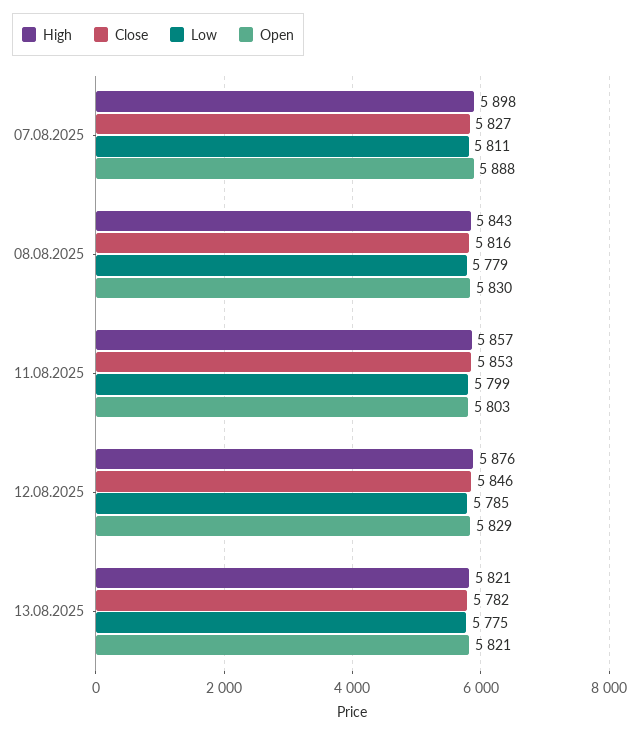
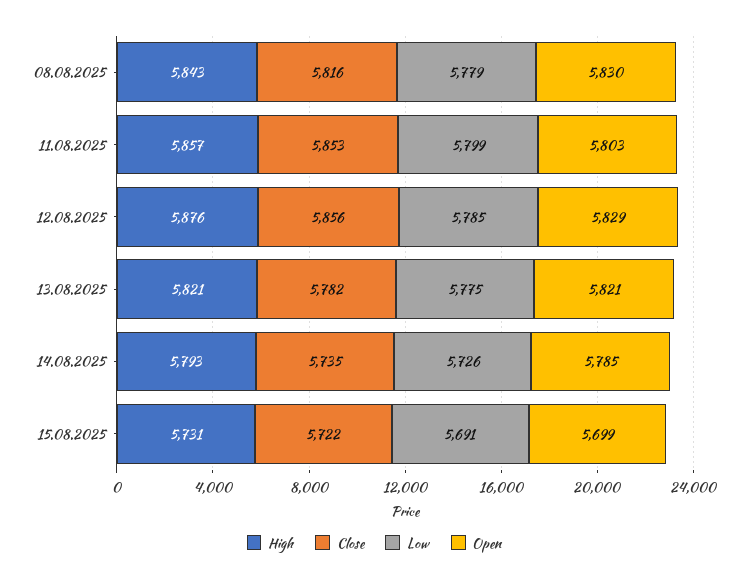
High, 07.08.2025: 5898 -> none
Close, 07.08.2025: 5827 -> none
Low, 07.08.2025: 5811 -> none
Open, 07.08.2025: 5888 -> none
Close, 12.08.2025: 5846 -> 5856
High, 14.08.2025: none -> 5793
Close, 14.08.2025: none -> 5735
Low, 14.08.2025: none -> 5726
Open, 14.08.2025: none -> 5785
High, 15.08.2025: none -> 5731
Close, 15.08.2025: none -> 5722
Low, 15.08.2025: none -> 5691
Open, 15.08.2025: none -> 5699

